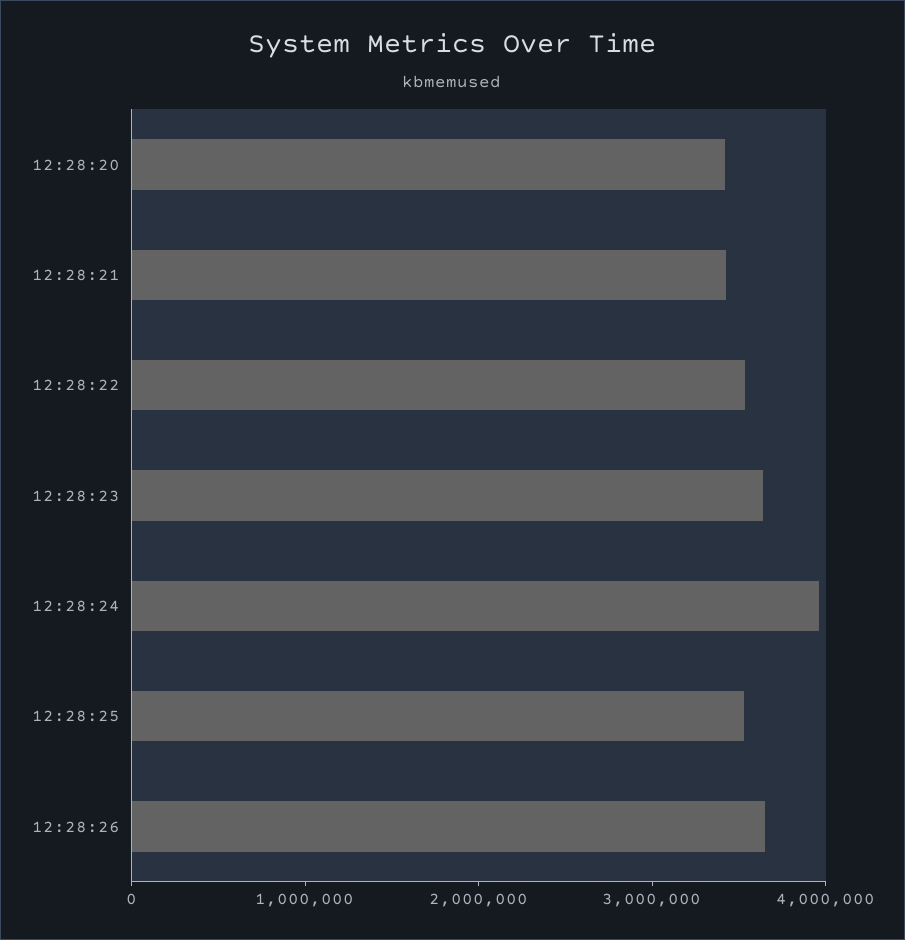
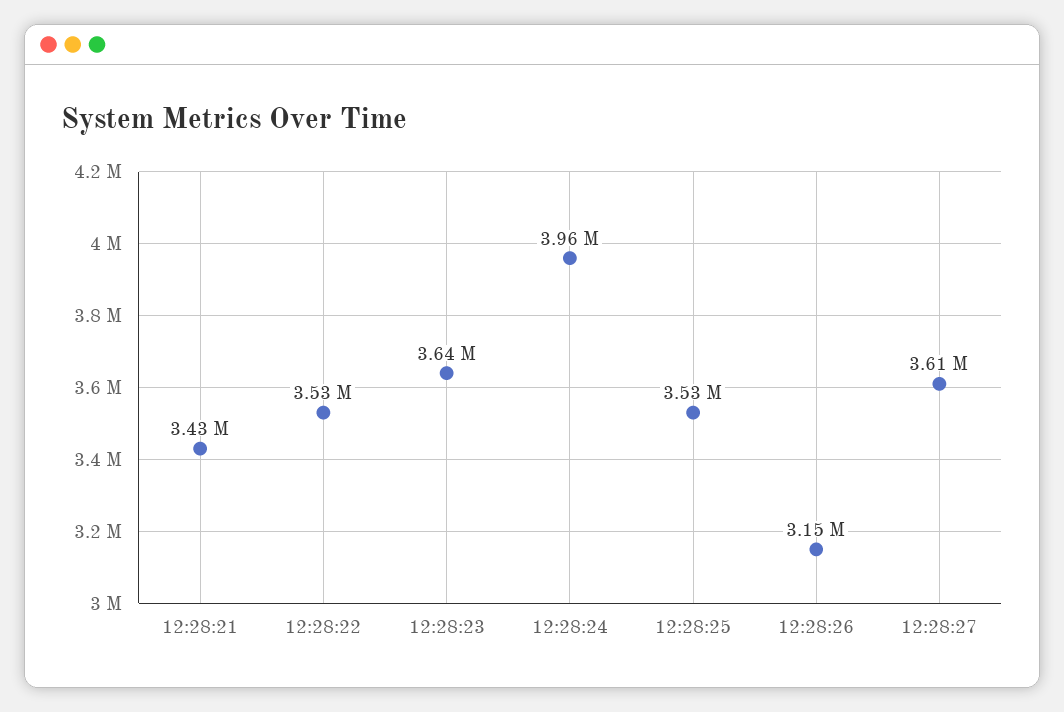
12:28:20: 3400000 -> none
12:28:26: 3600000 -> 3150000
12:28:27: none -> 3610000

